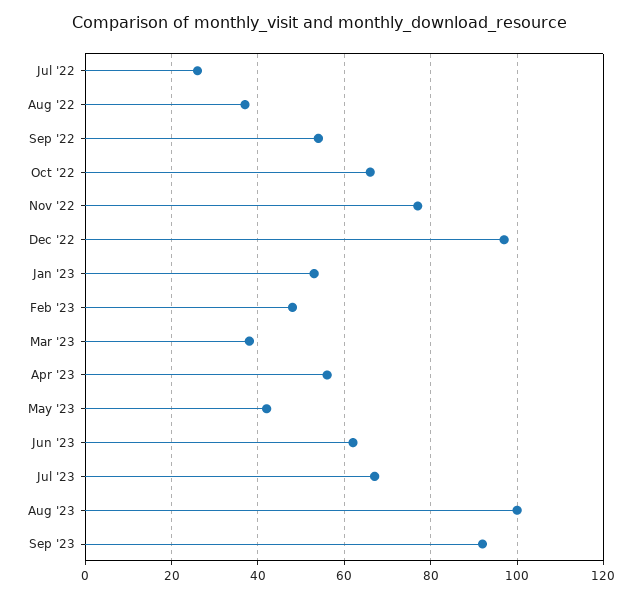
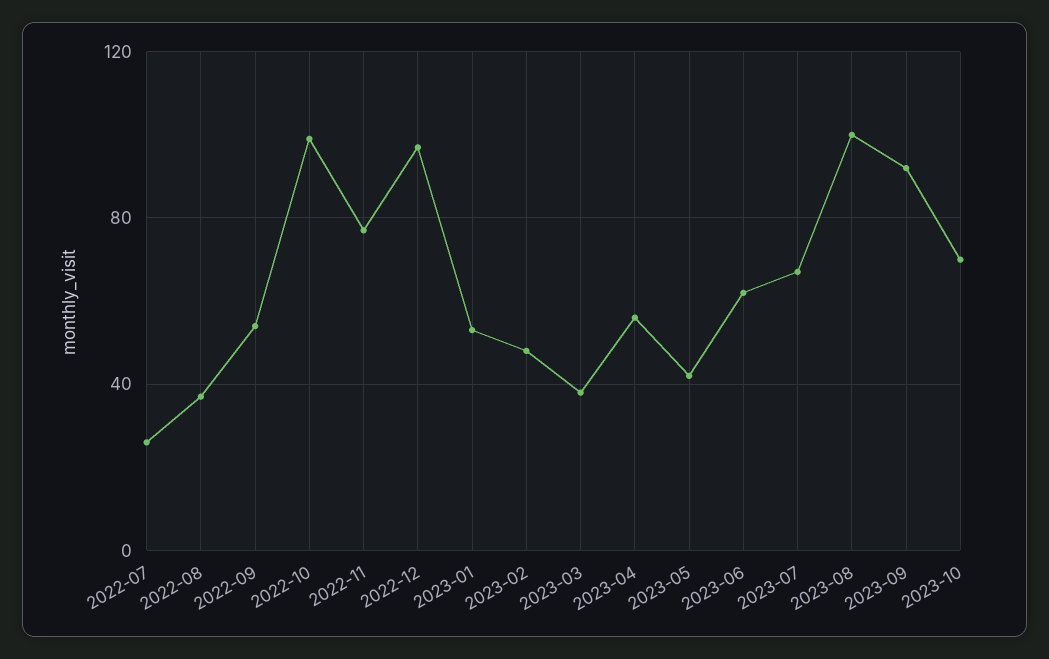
Oct '22: 65 -> 100
2023-10: none -> 70

